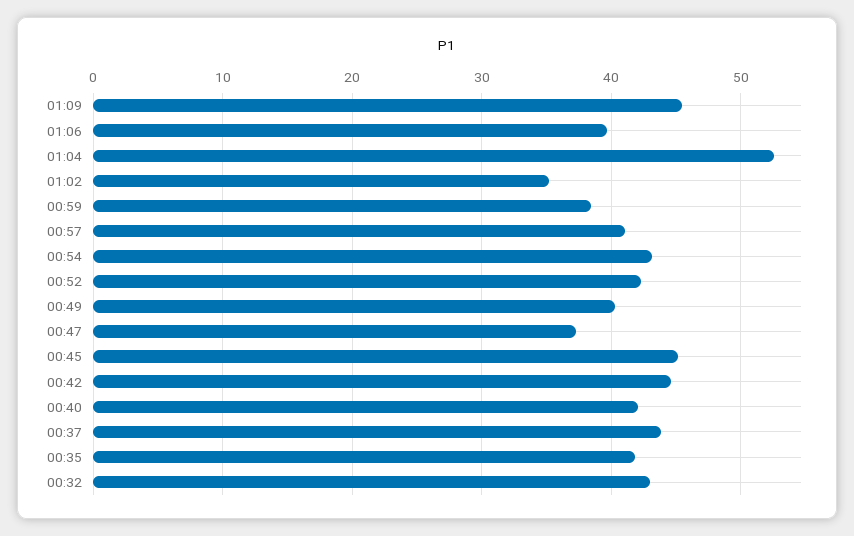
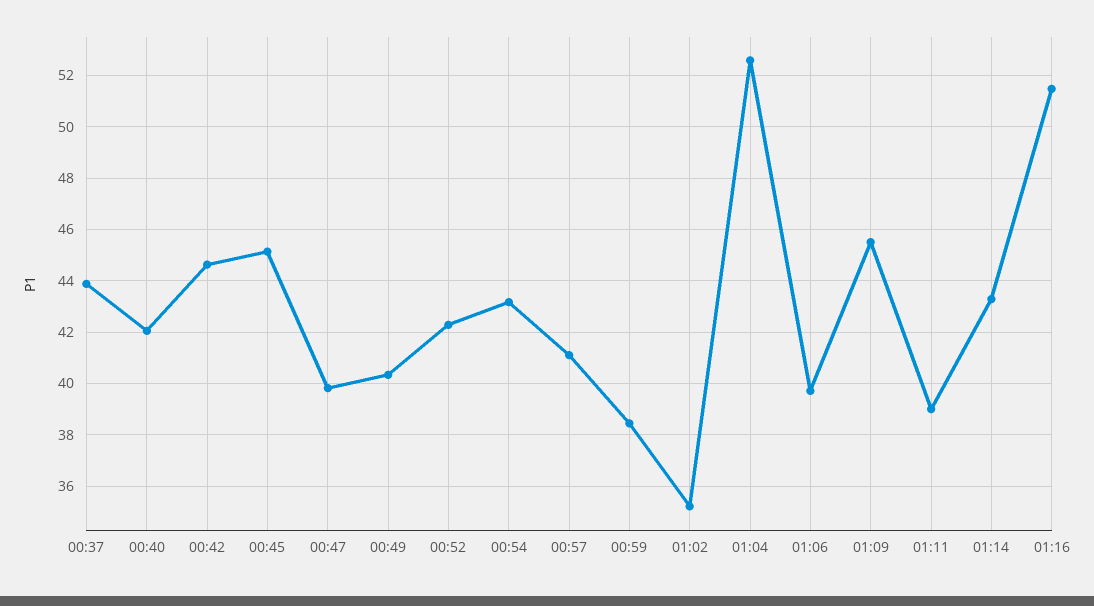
00:47: 37 -> 39.75
00:35: 42 -> none
00:32: 43 -> none
01:11: none -> 39
01:14: none -> 43.25
01:16: none -> 51.5

